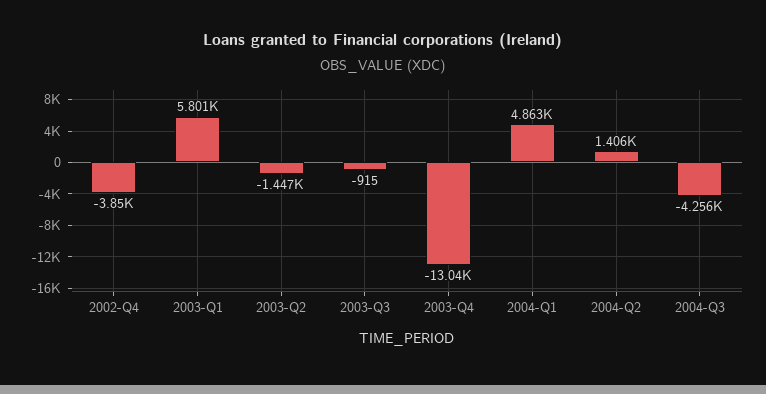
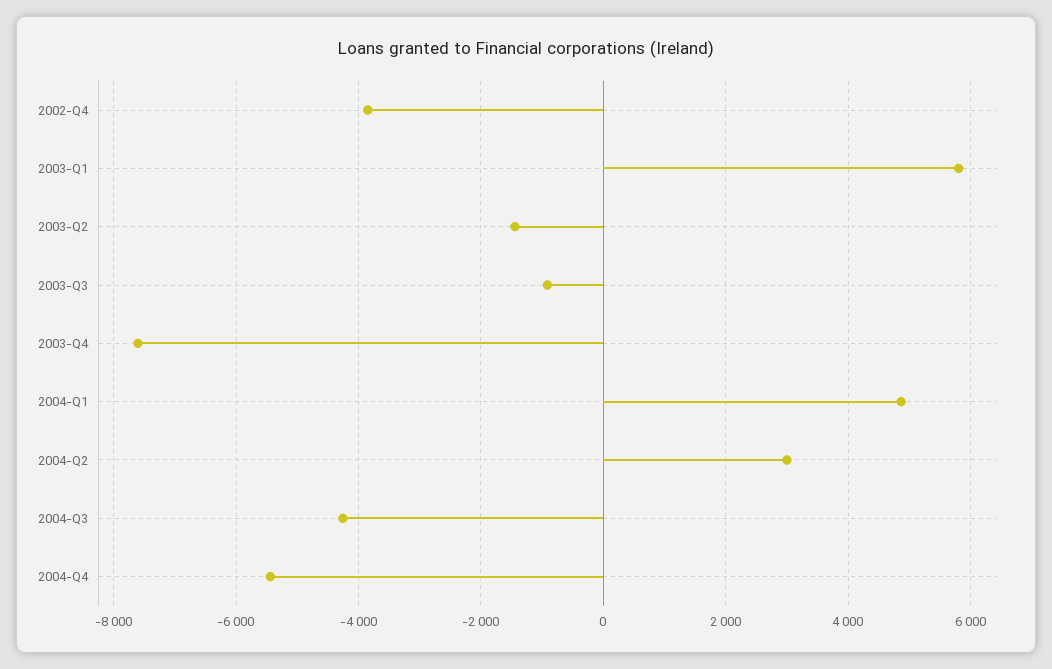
2003-Q4: -13040 -> -7600
2004-Q2: 1406 -> 3000
2004-Q4: none -> -5400

